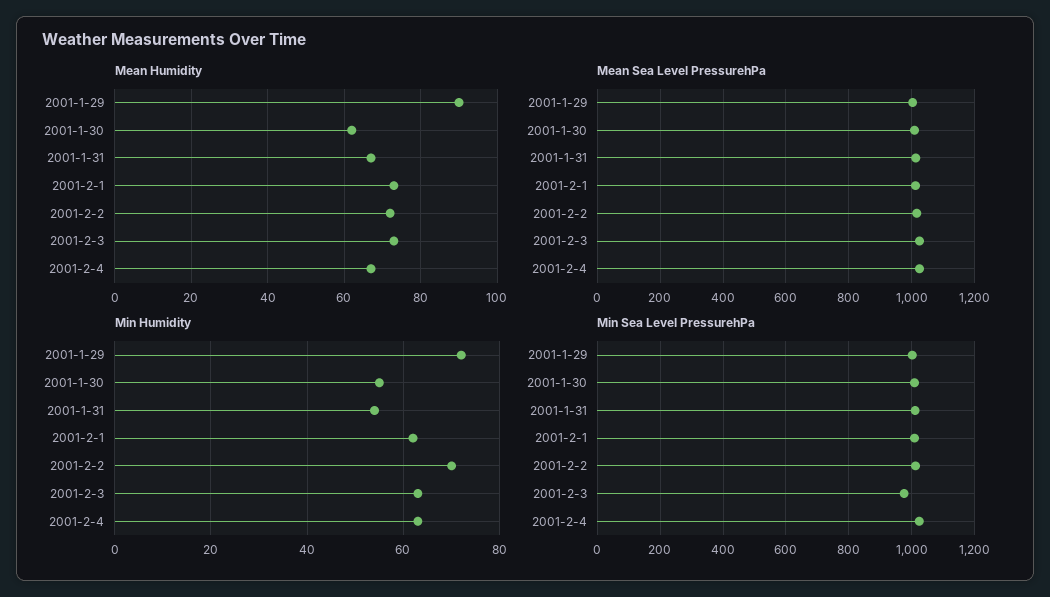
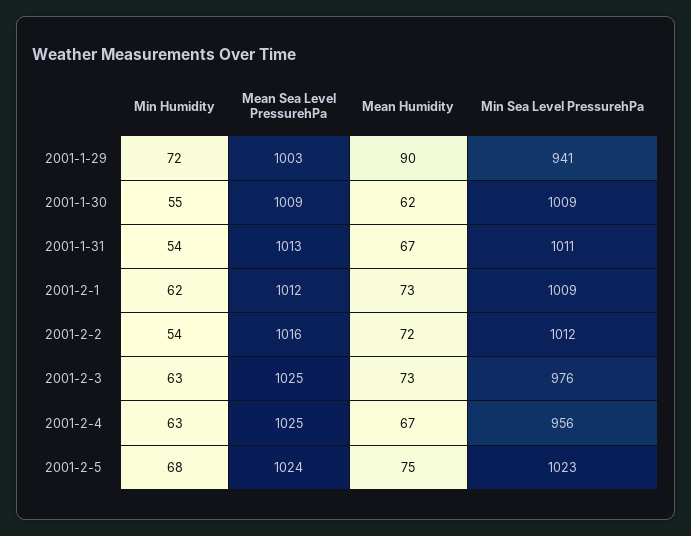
Min Humidity, 2001-2-2: 70 -> 54
Min Sea Level PressurehPa, 2001-1-29: 1000 -> 941
Min Sea Level PressurehPa, 2001-2-4: 1020 -> 956
Min Humidity, 2001-2-5: none -> 68
Mean Sea Level PressurehPa, 2001-2-5: none -> 1024
Mean Humidity, 2001-2-5: none -> 75
Min Sea Level PressurehPa, 2001-2-5: none -> 1023

